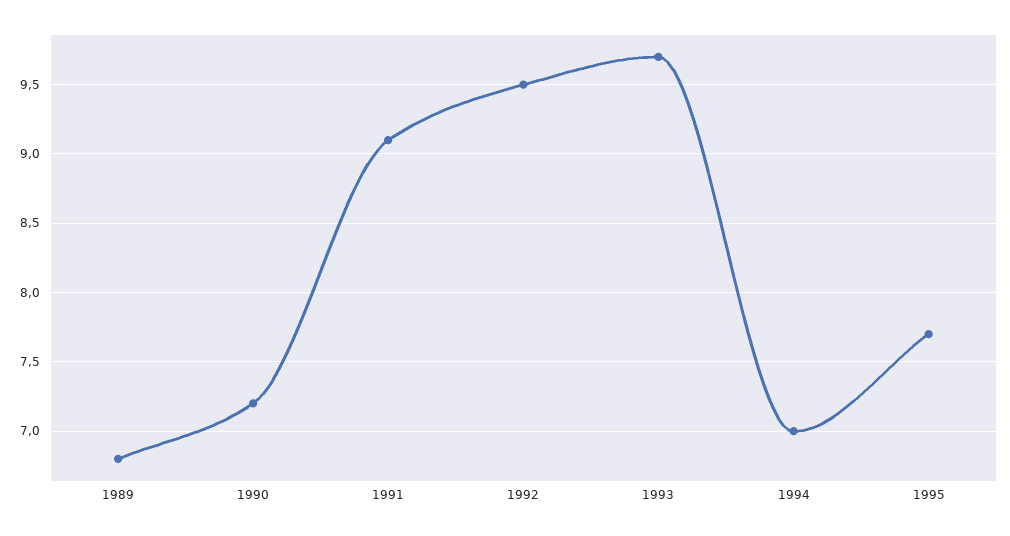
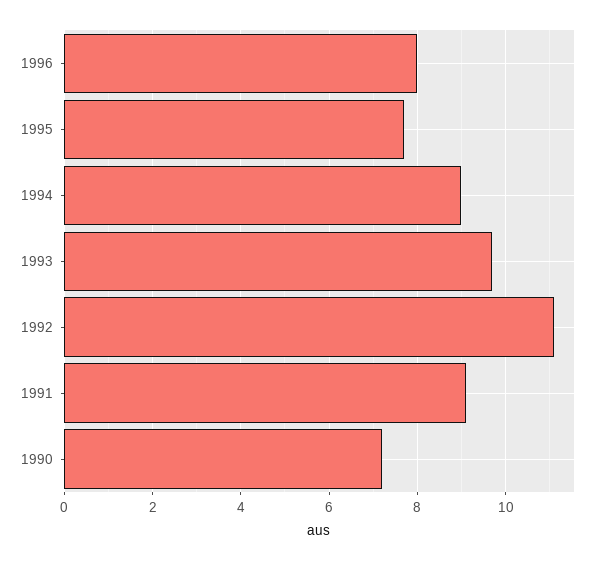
1989: 6.8 -> none
1992: 9.5 -> 11
1994: 7 -> 9
1996: none -> 8

